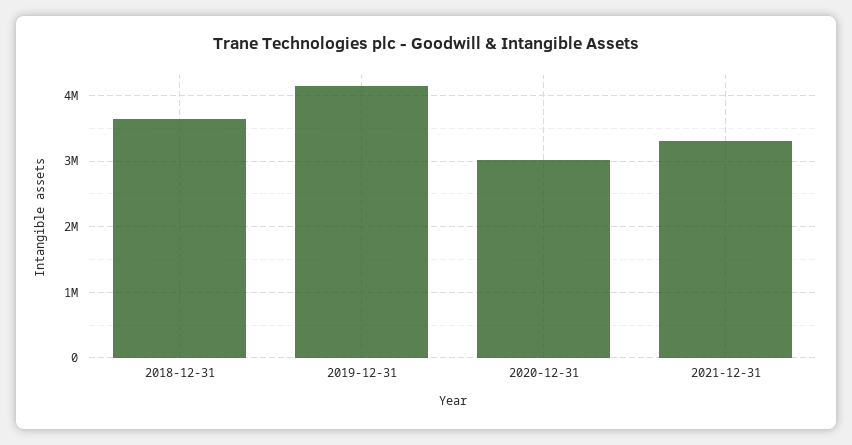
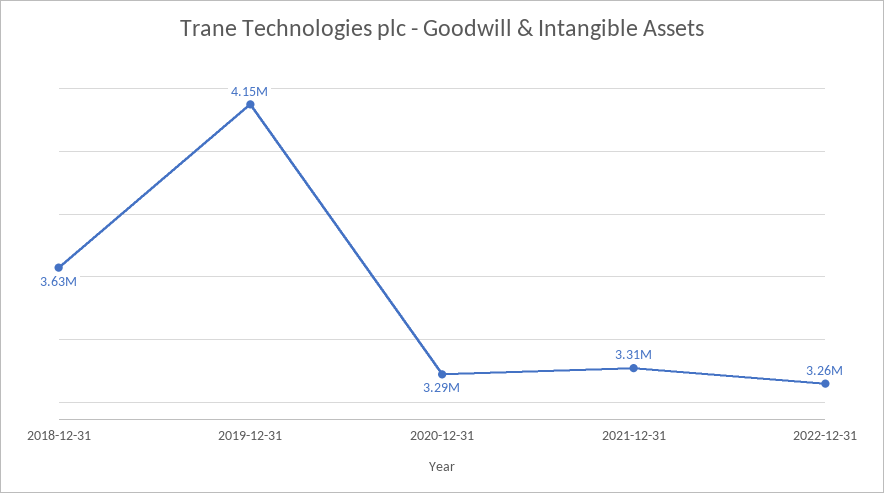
2020-12-31: 3000000 -> 3290000
2022-12-31: none -> 3260000

